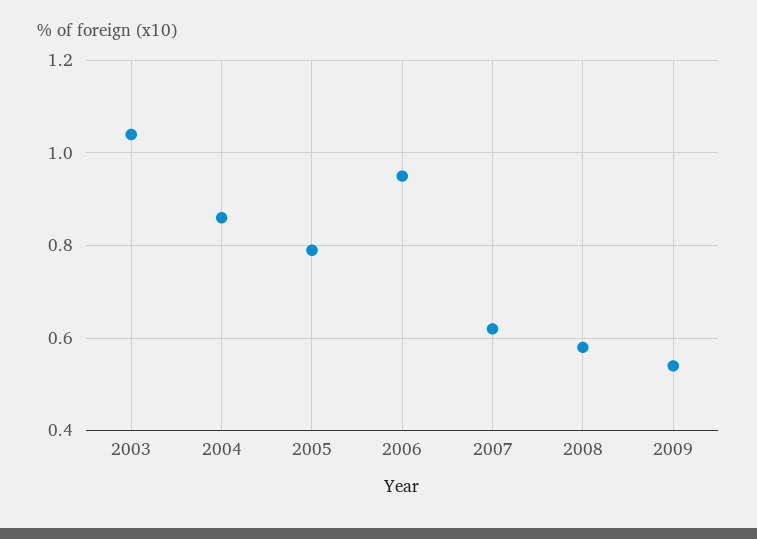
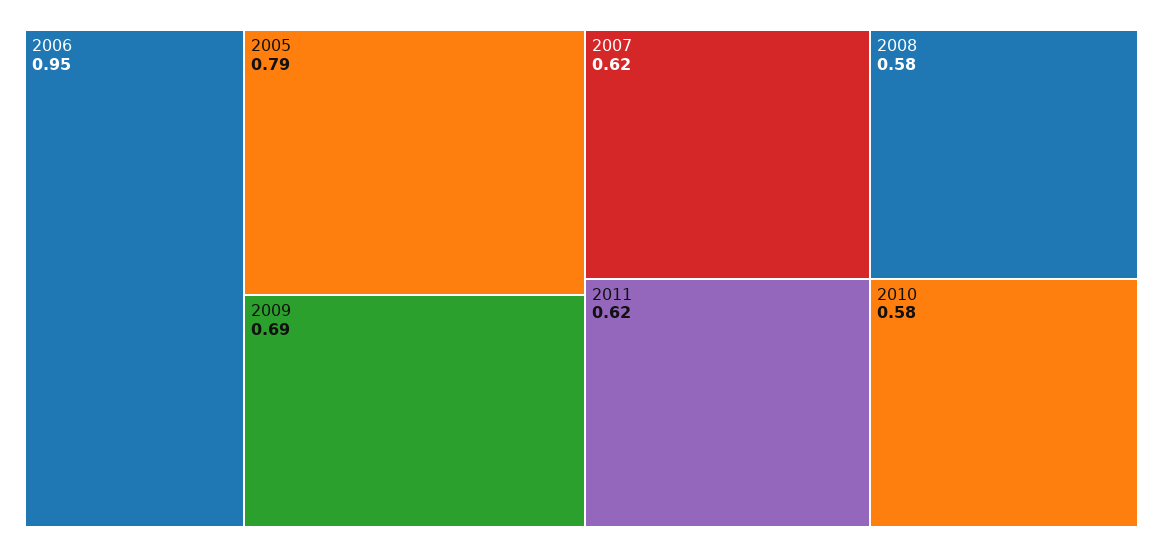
2003: 1.05 -> none
2004: 0.85 -> none
2009: 0.55 -> 0.69
2011: none -> 0.62
2010: none -> 0.58

